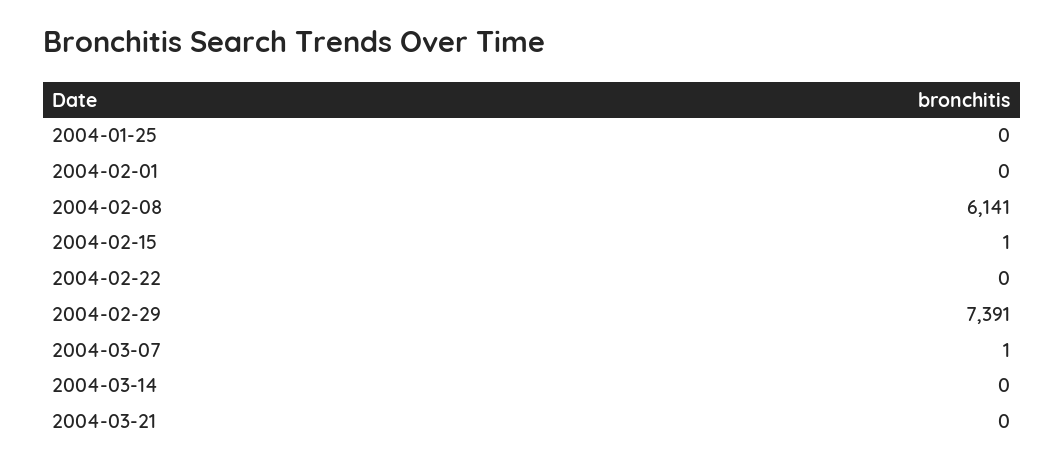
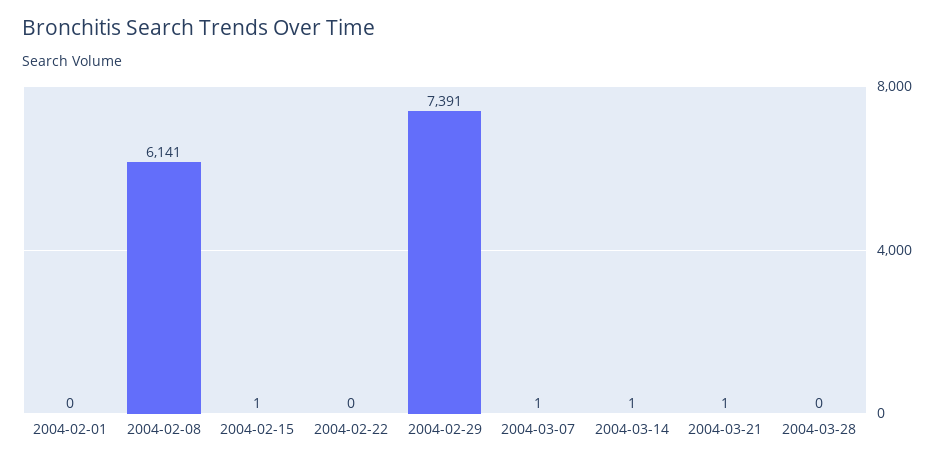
2004-01-25: 0 -> none
2004-03-14: 0 -> 1
2004-03-21: 0 -> 1
2004-03-28: none -> 0

